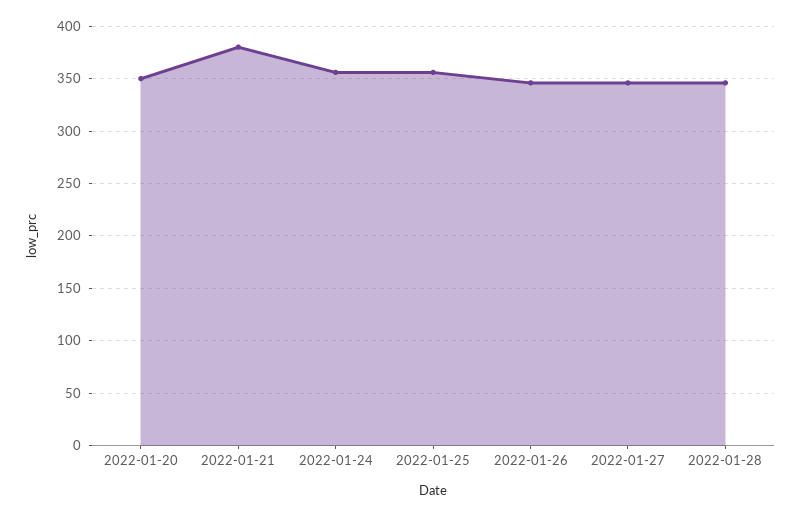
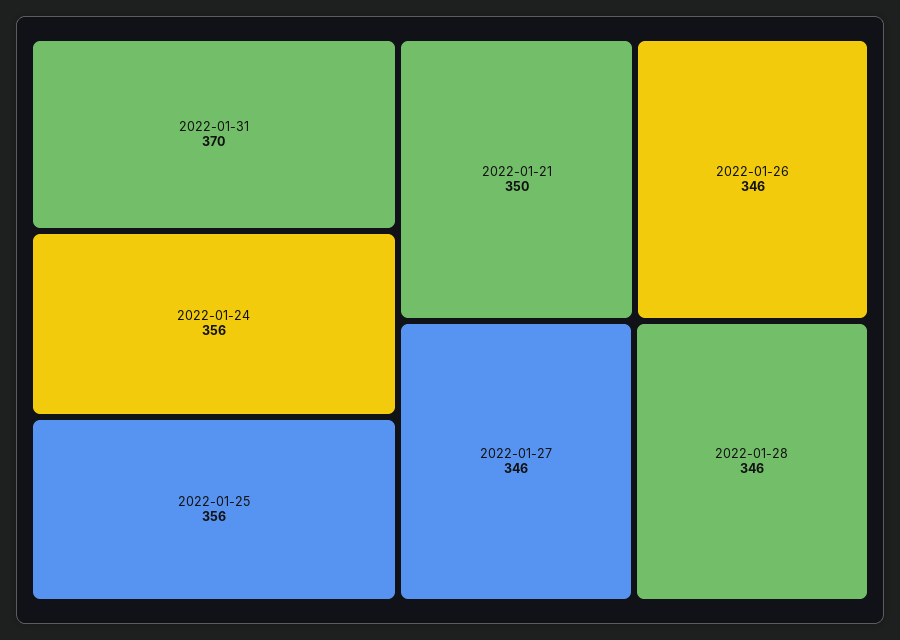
2022-01-20: 350 -> none
2022-01-21: 380 -> 350
2022-01-31: none -> 370

